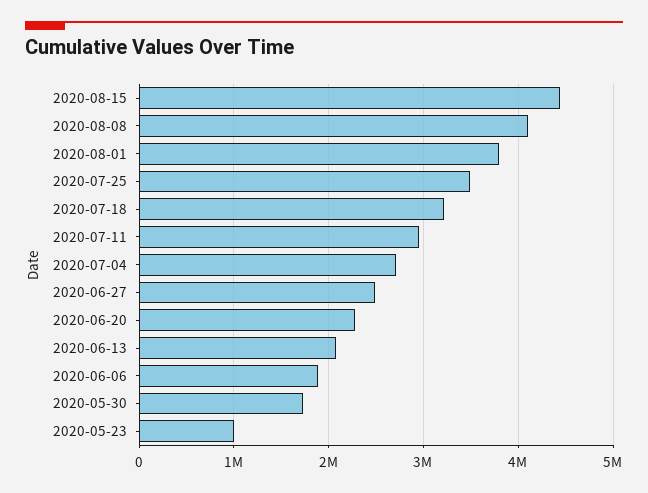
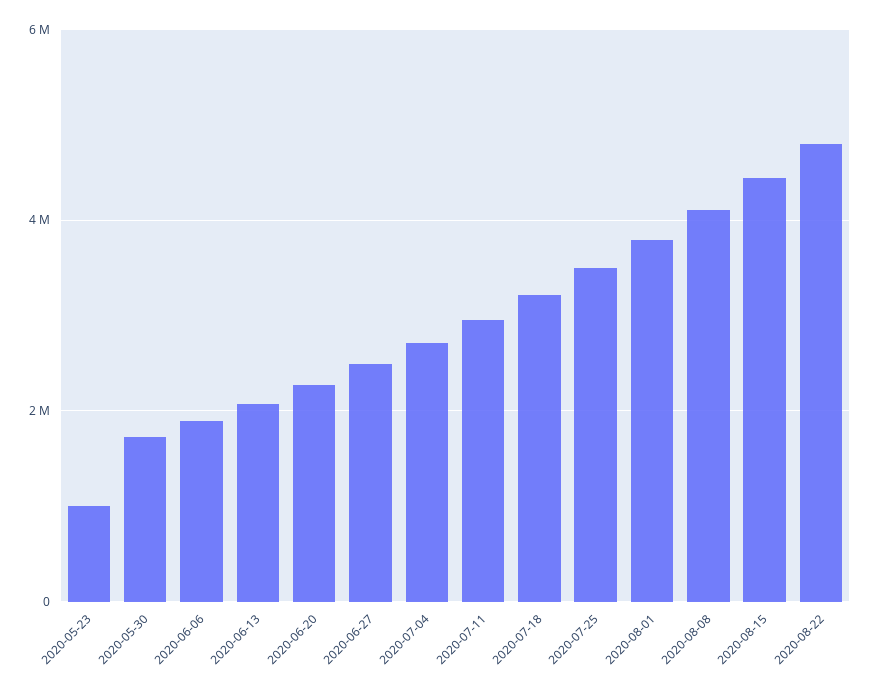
2020-08-22: none -> 4800000

